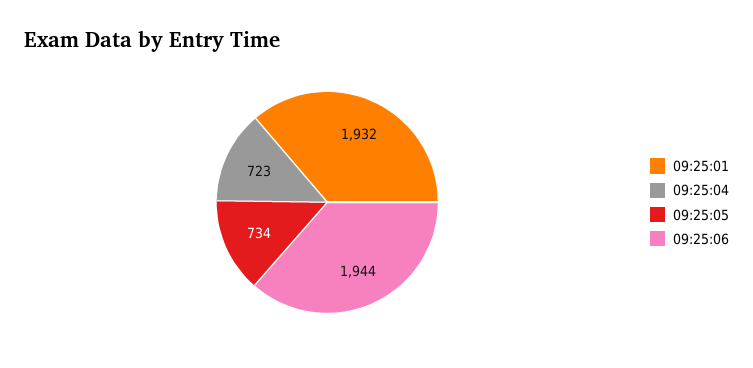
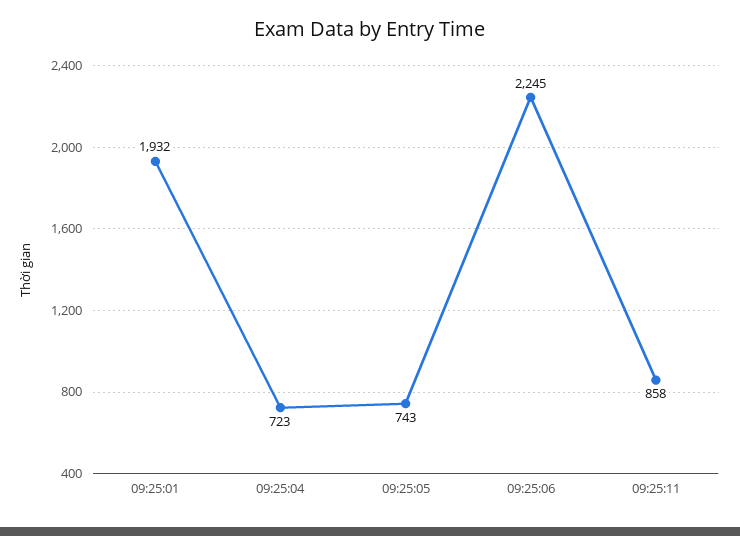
09:25:05: 734 -> 743
09:25:06: 1944 -> 2245
09:25:11: none -> 858

